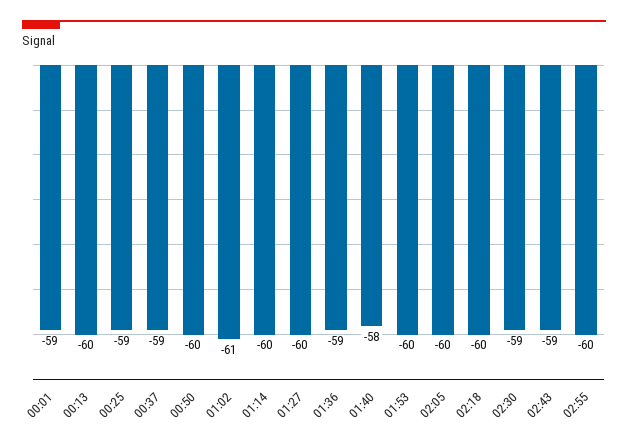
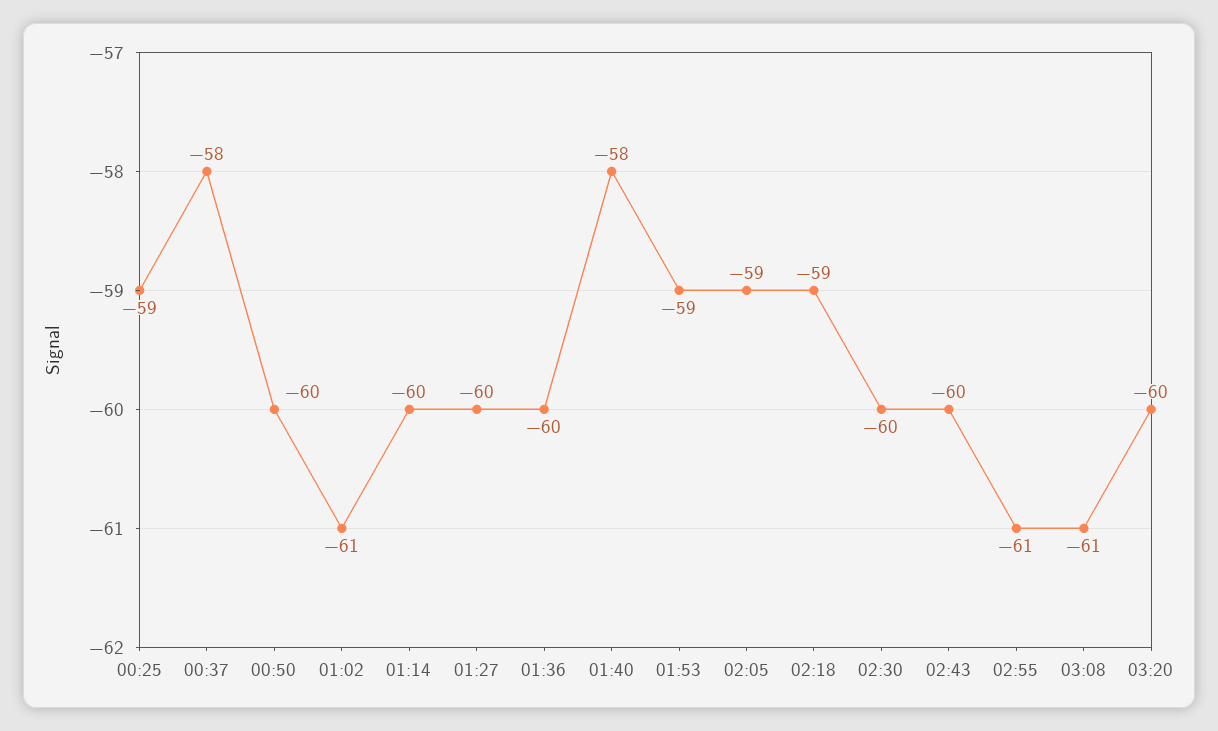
00:01: -59 -> none
00:13: -60 -> none
00:37: -59 -> -58
01:36: -59 -> -60
01:53: -60 -> -59
02:05: -60 -> -59
02:18: -60 -> -59
02:30: -59 -> -60
02:43: -59 -> -60
02:55: -60 -> -61
03:08: none -> -61
03:20: none -> -60

